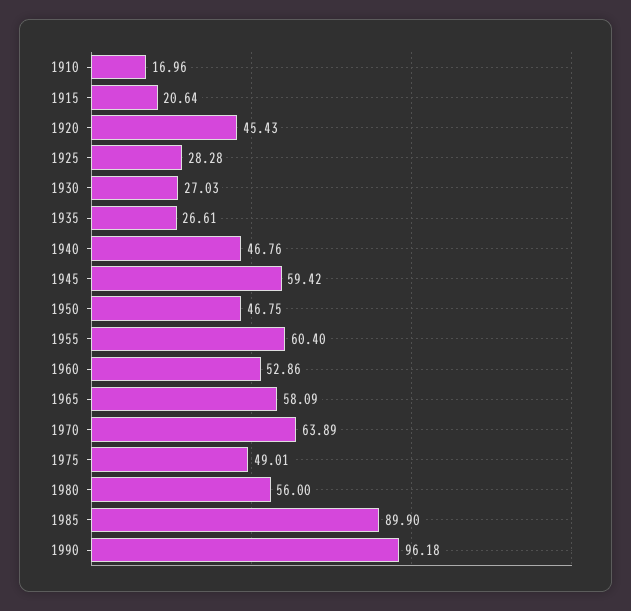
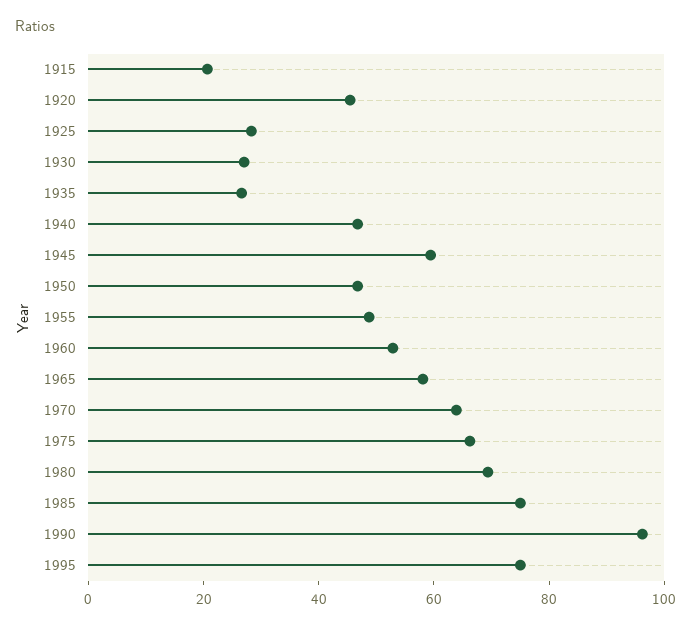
1910: 16.96 -> none
1955: 60.4 -> 50
1975: 49.01 -> 65
1980: 56 -> 70
1985: 89.9 -> 75
1995: none -> 75

